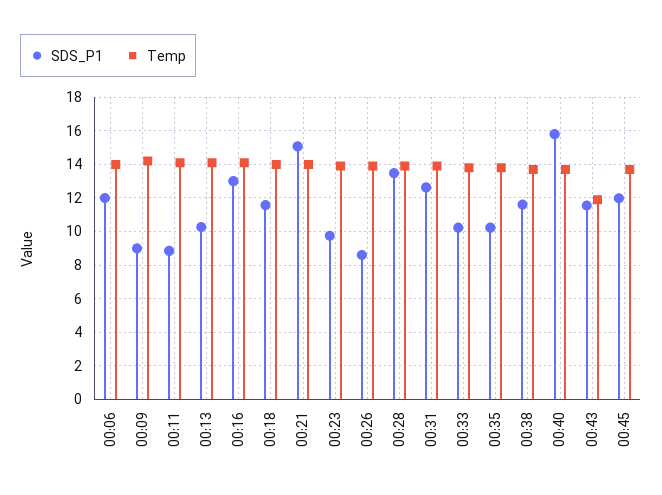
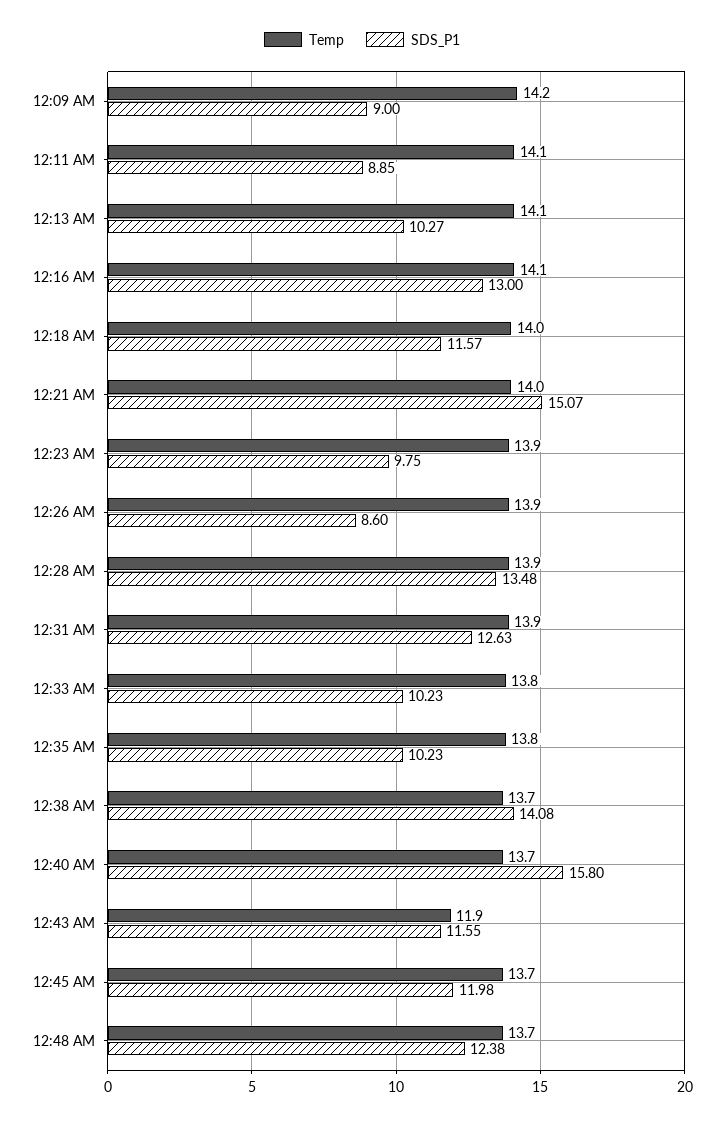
SDS_P1, 00:06: 12 -> none
Temp, 00:06: 14 -> none
SDS_P1, 00:38: 11.5 -> 14.08
Temp, 12:48 AM: none -> 13.7
SDS_P1, 12:48 AM: none -> 12.38

